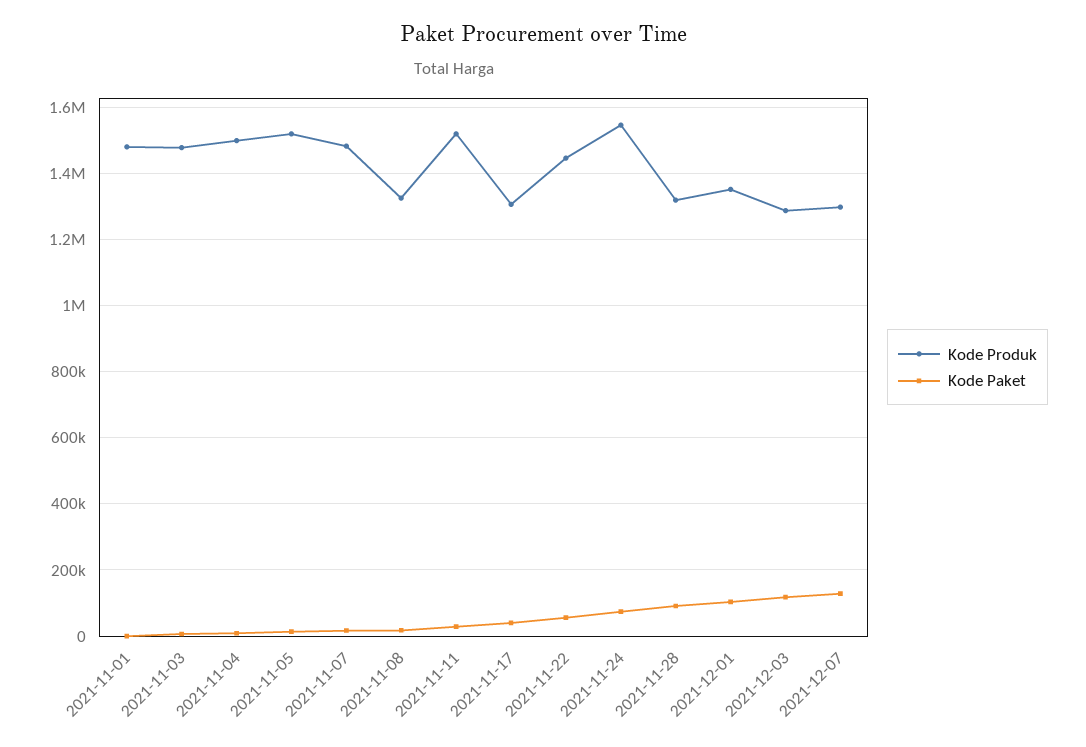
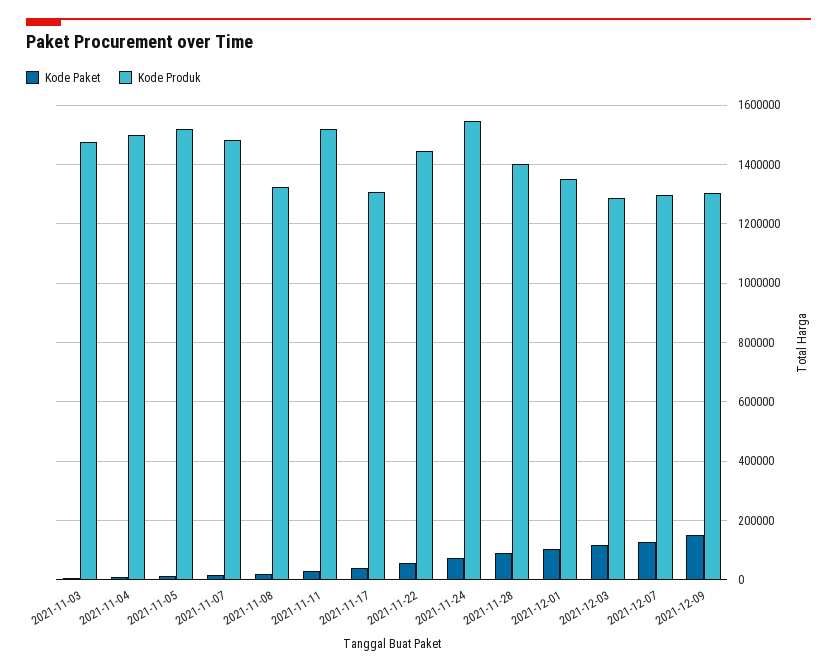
Kode Produk, 2021-11-01: 1480000 -> none
Kode Paket, 2021-11-01: 0 -> none
Kode Produk, 2021-11-28: 1320000 -> 1400000
Kode Paket, 2021-12-09: none -> 150000
Kode Produk, 2021-12-09: none -> 1300000

